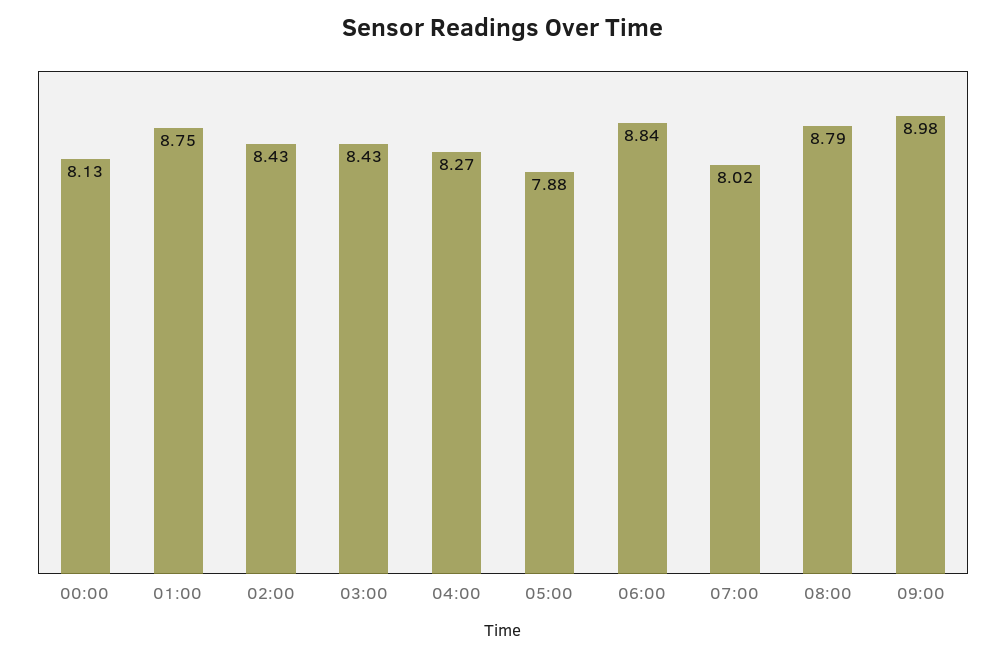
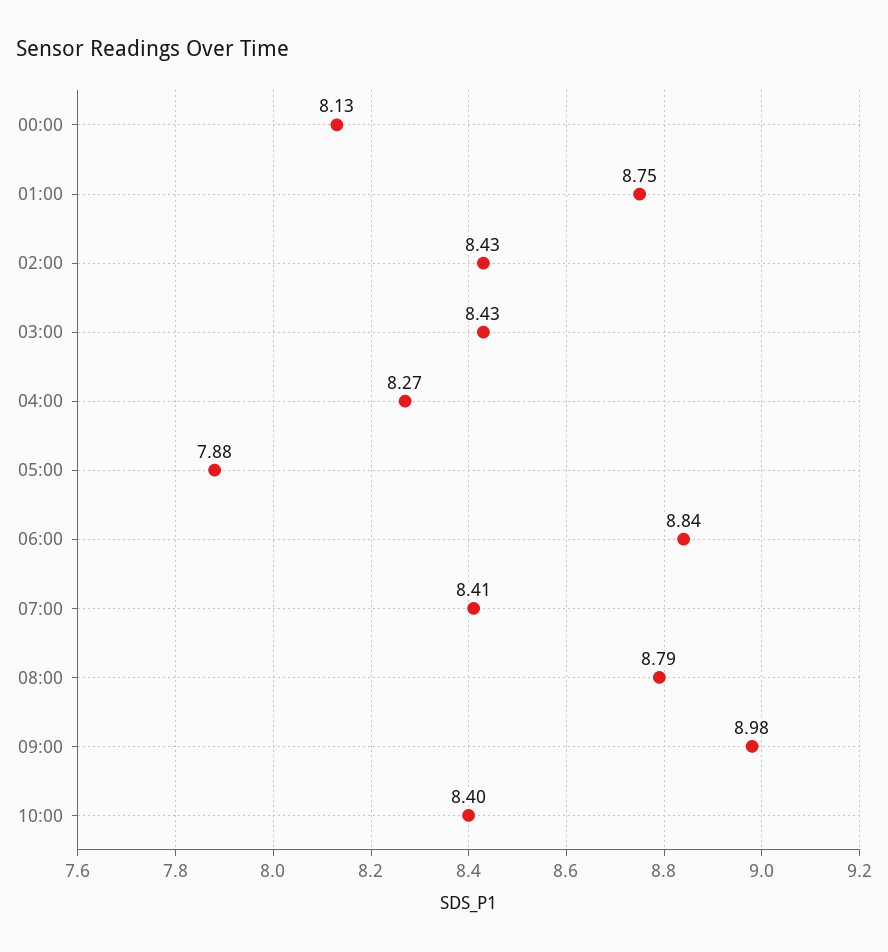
07:00: 8.02 -> 8.41
10:00: none -> 8.4

